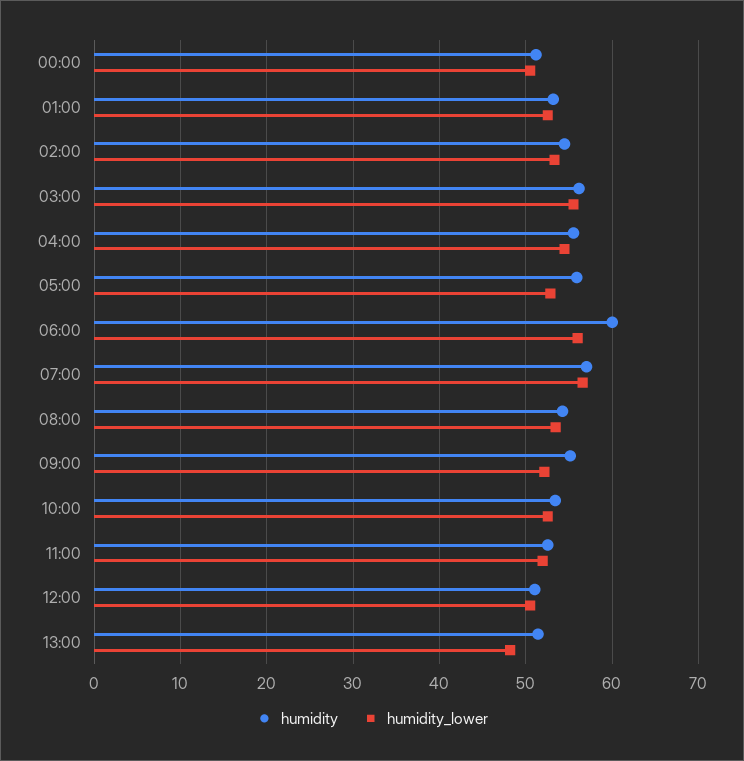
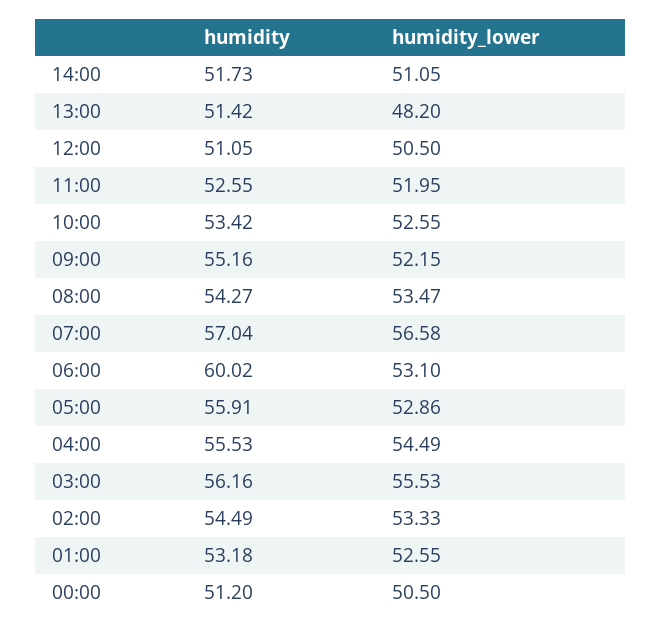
humidity_lower, 06:00: 56 -> 53.1
humidity, 14:00: none -> 51.73
humidity_lower, 14:00: none -> 51.05

